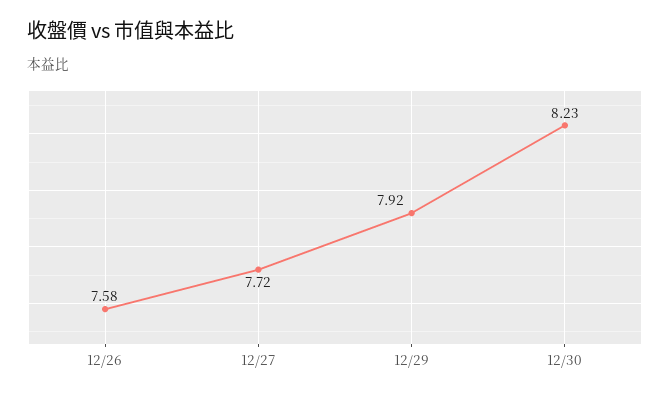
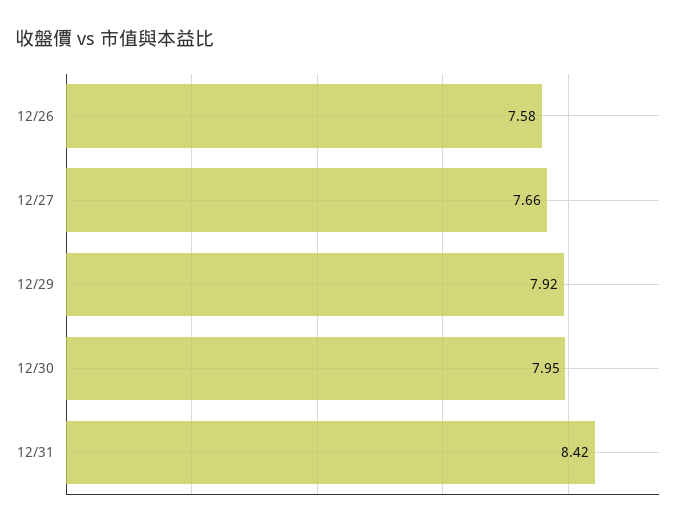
12/27: 7.72 -> 7.66
12/30: 8.23 -> 7.95
12/31: none -> 8.42

